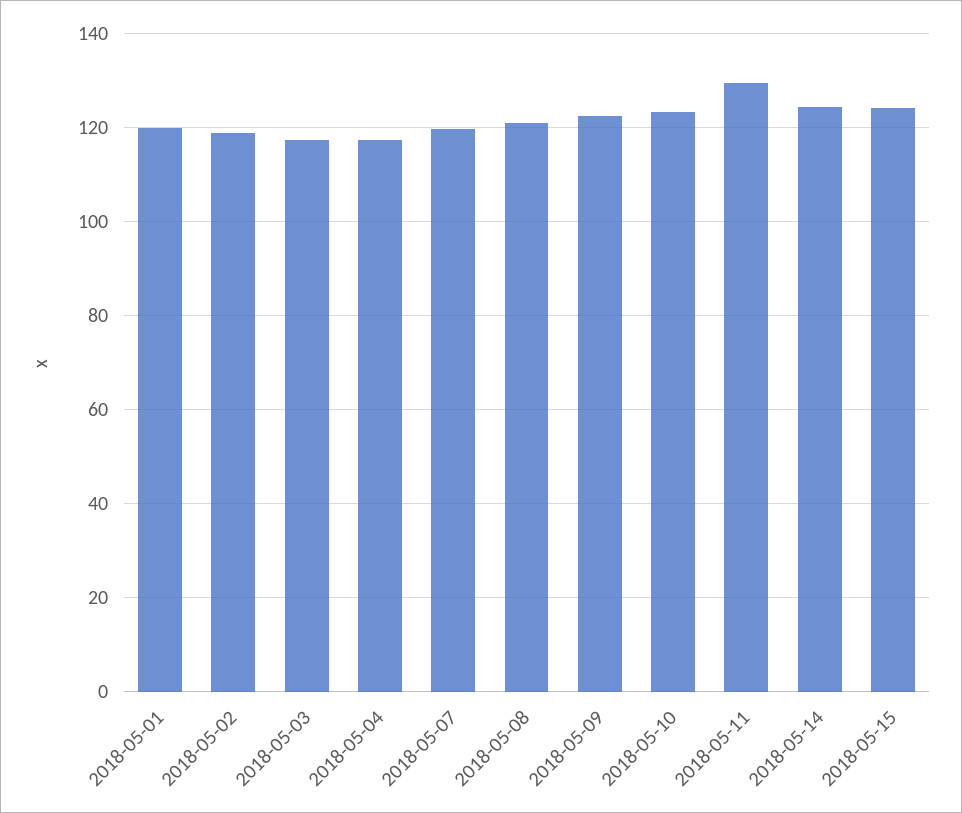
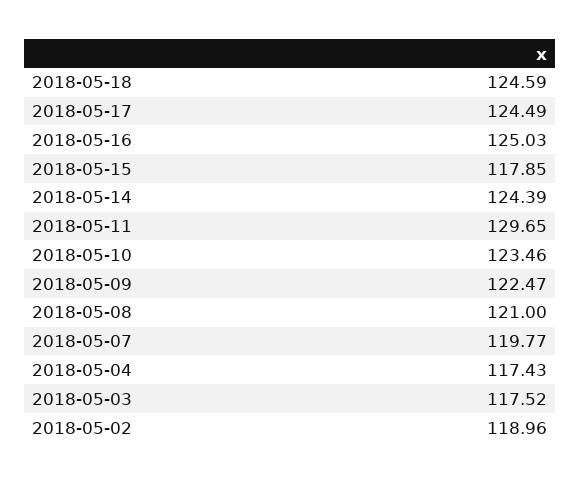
2018-05-01: 120 -> none
2018-05-15: 124 -> 117.85
2018-05-18: none -> 124.59
2018-05-17: none -> 124.49
2018-05-16: none -> 125.03

